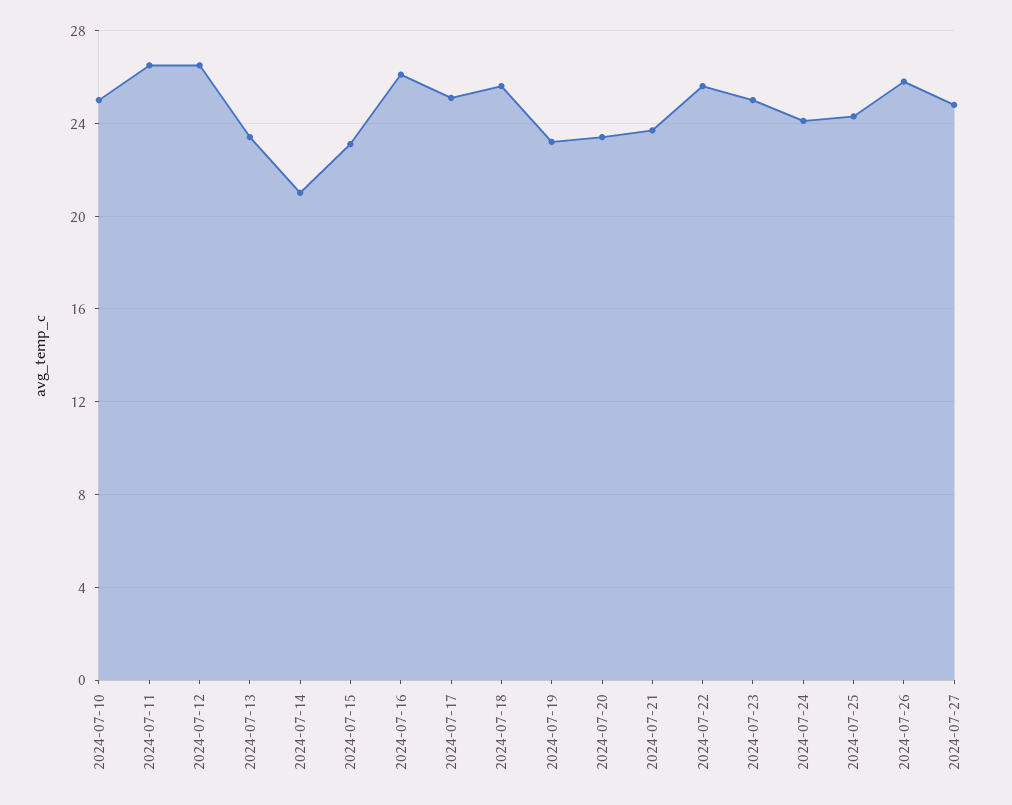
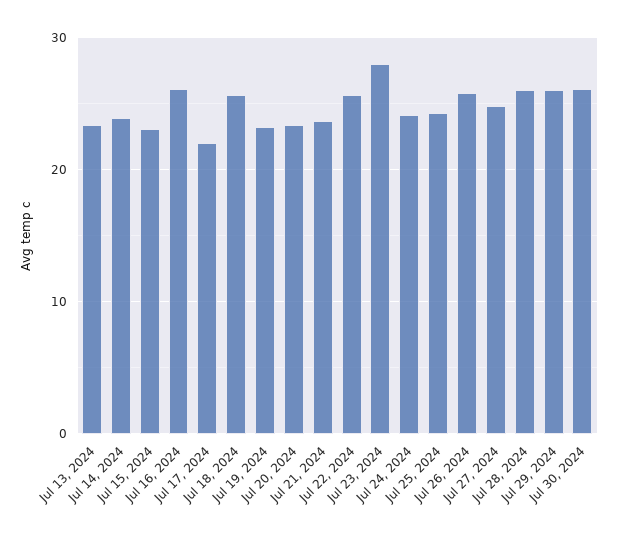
2024-07-10: 25 -> none
2024-07-11: 26.5 -> none
2024-07-12: 26.5 -> none
2024-07-14: 21 -> 24
2024-07-17: 25 -> 22
2024-07-23: 25 -> 28
Jul 28, 2024: none -> 26
Jul 29, 2024: none -> 26
Jul 30, 2024: none -> 26

